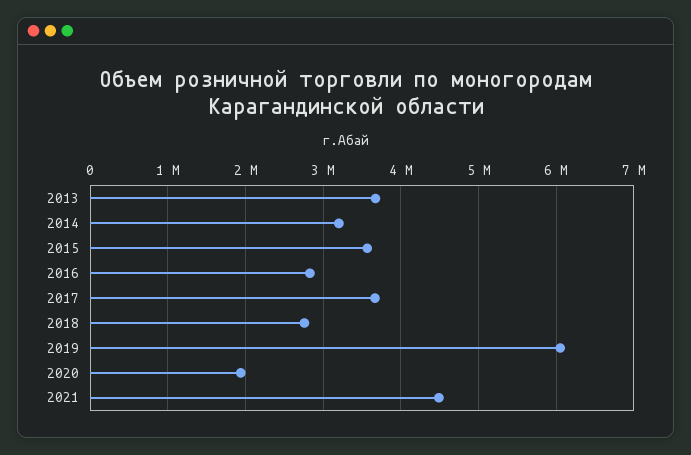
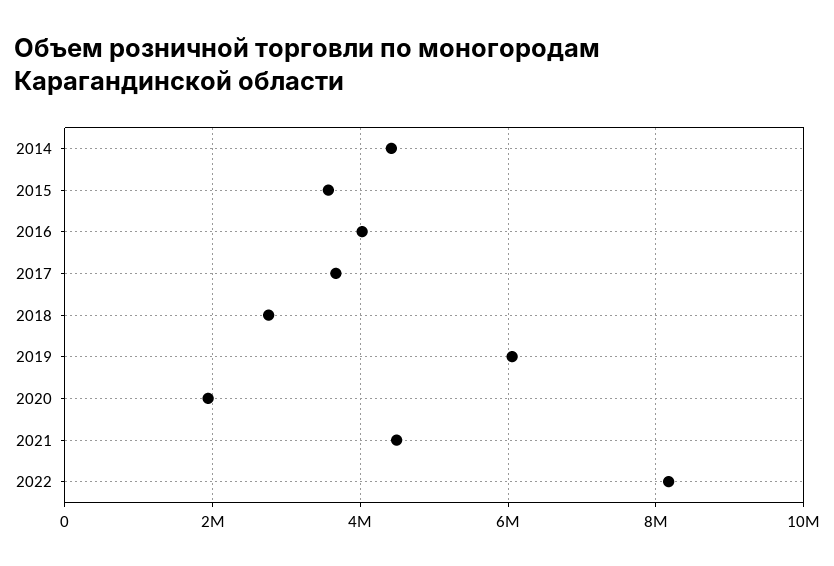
2013: 3700000 -> none
2014: 3200000 -> 4400000
2016: 2800000 -> 4000000
2022: none -> 8200000

